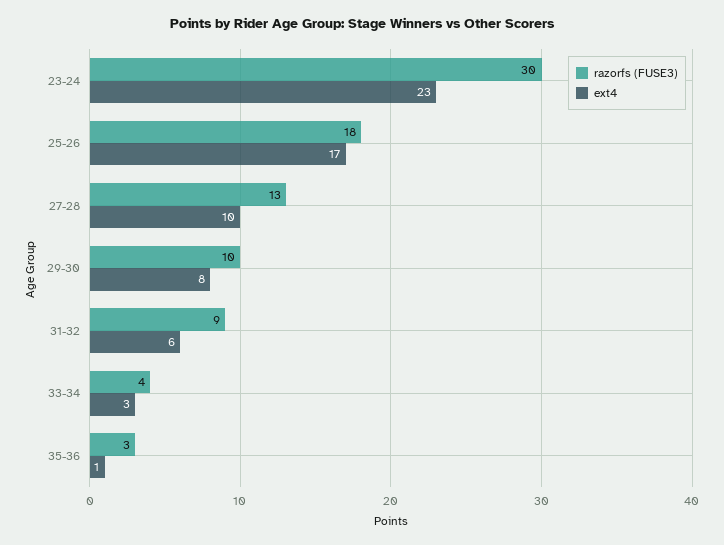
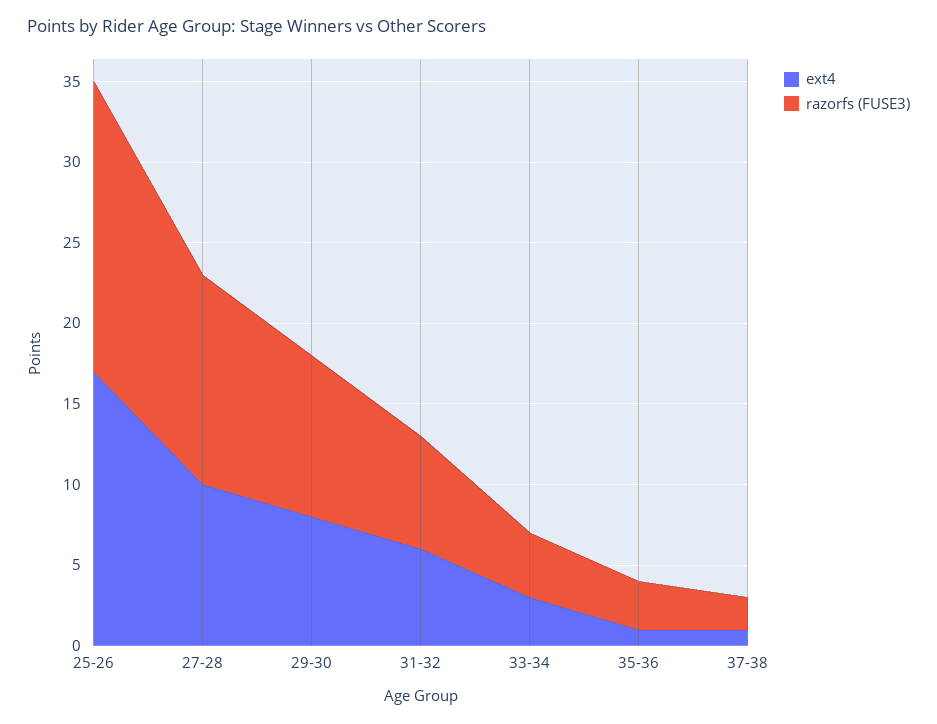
razorfs (FUSE3), 23-24: 30 -> none
ext4, 23-24: 23 -> none
razorfs (FUSE3), 31-32: 9 -> 7
ext4, 37-38: none -> 1
razorfs (FUSE3), 37-38: none -> 2

